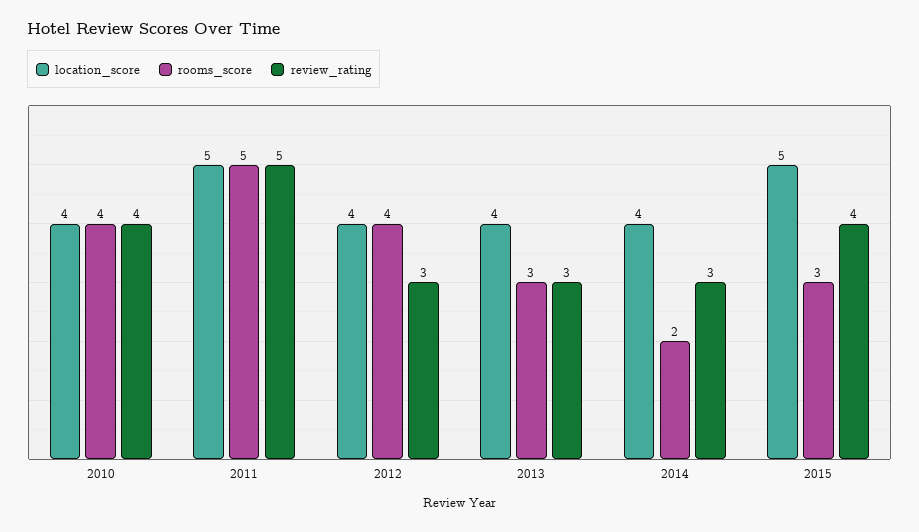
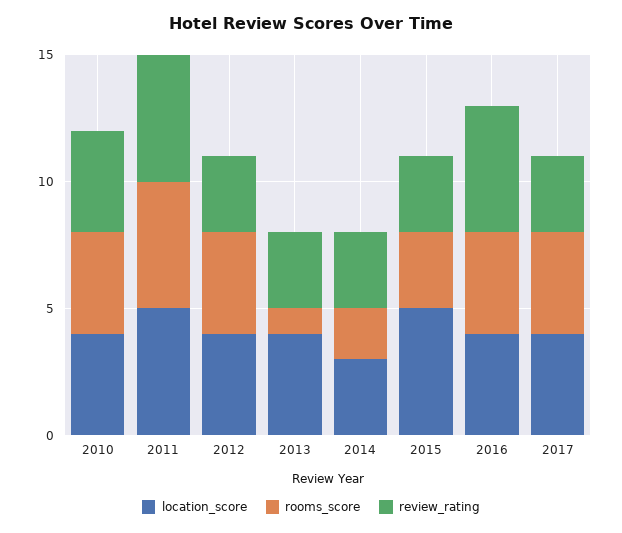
rooms_score, 2013: 3 -> 1
location_score, 2014: 4 -> 3
review_rating, 2015: 4 -> 3
location_score, 2016: none -> 4
rooms_score, 2016: none -> 4
review_rating, 2016: none -> 5
location_score, 2017: none -> 4
rooms_score, 2017: none -> 4
review_rating, 2017: none -> 3

